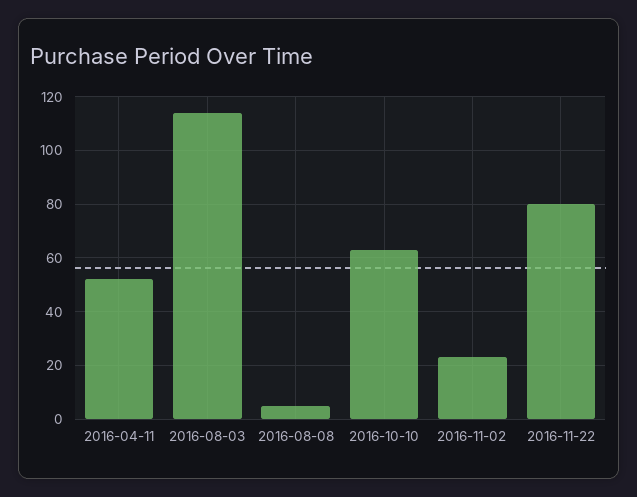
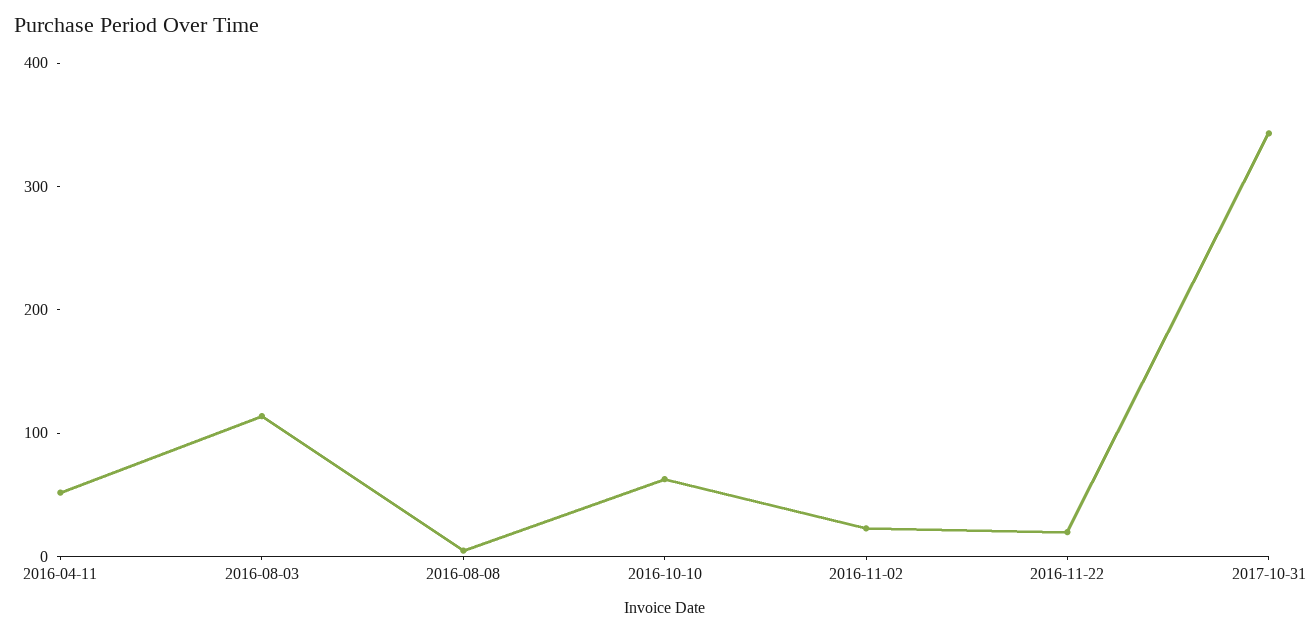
2016-11-22: 80 -> 20
2017-10-31: none -> 340

